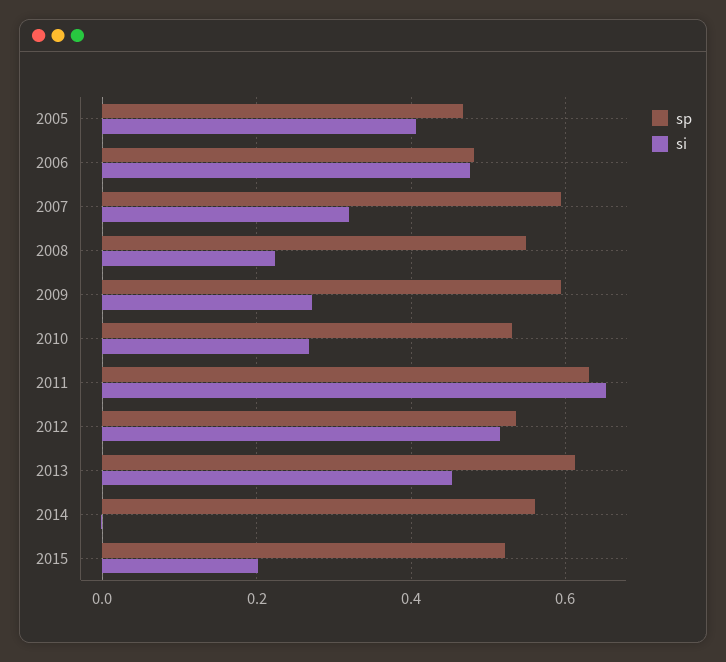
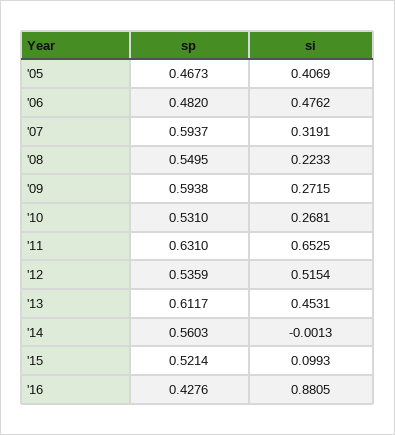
si, 2015: 0.2 -> 0.0993
sp, '16: none -> 0.4276
si, '16: none -> 0.8805

